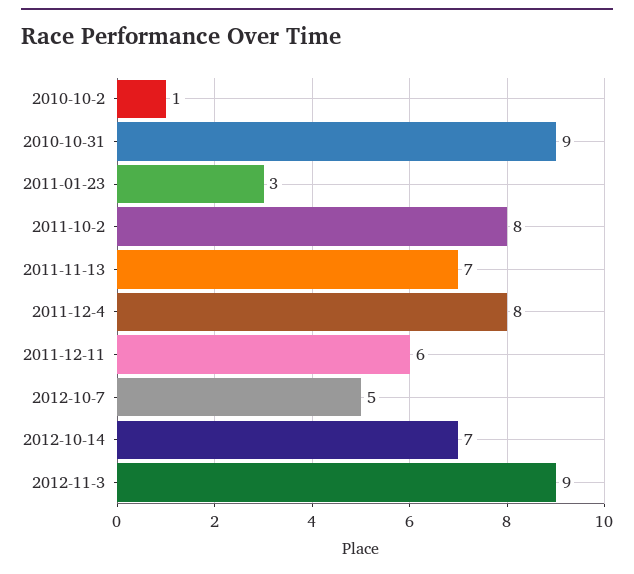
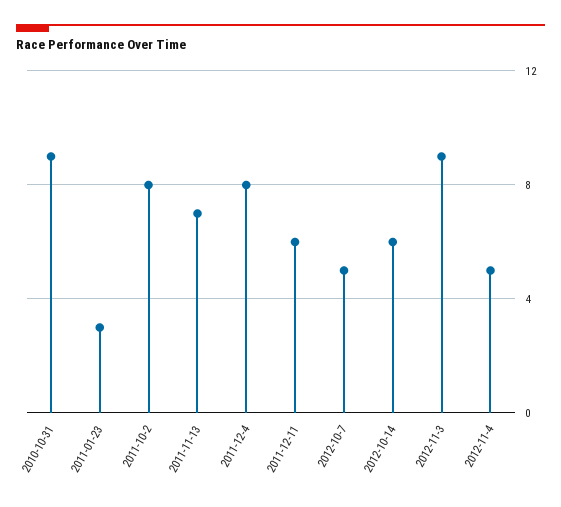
2010-10-2: 1 -> none
2012-10-14: 7 -> 6
2012-11-4: none -> 5

